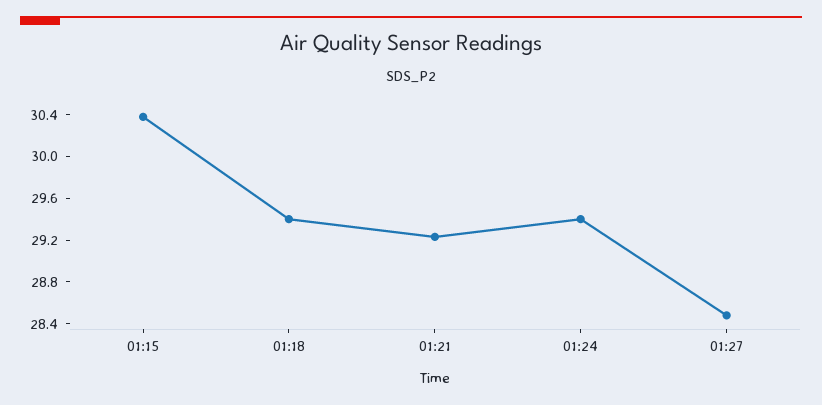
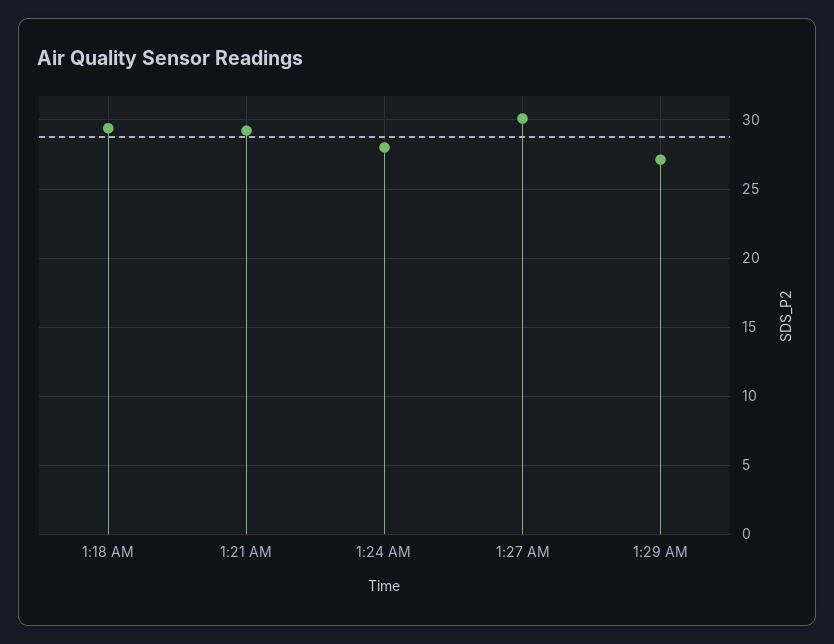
01:15: 30.4 -> none
01:24: 29.4 -> 28
01:27: 28.5 -> 30
1:29 AM: none -> 27

